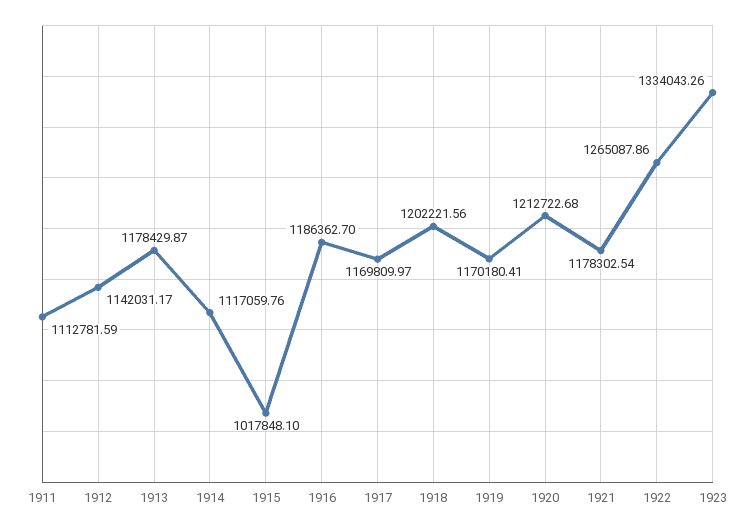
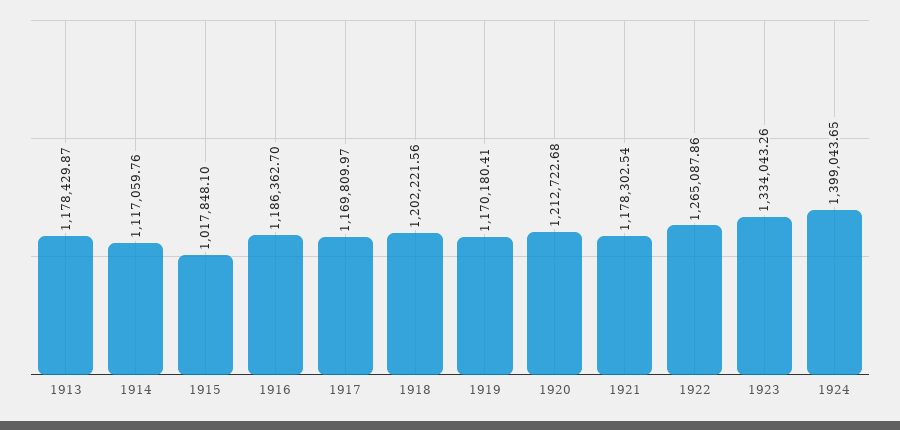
1911: 1112781.59 -> none
1912: 1142031.17 -> none
1924: none -> 1399043.65

